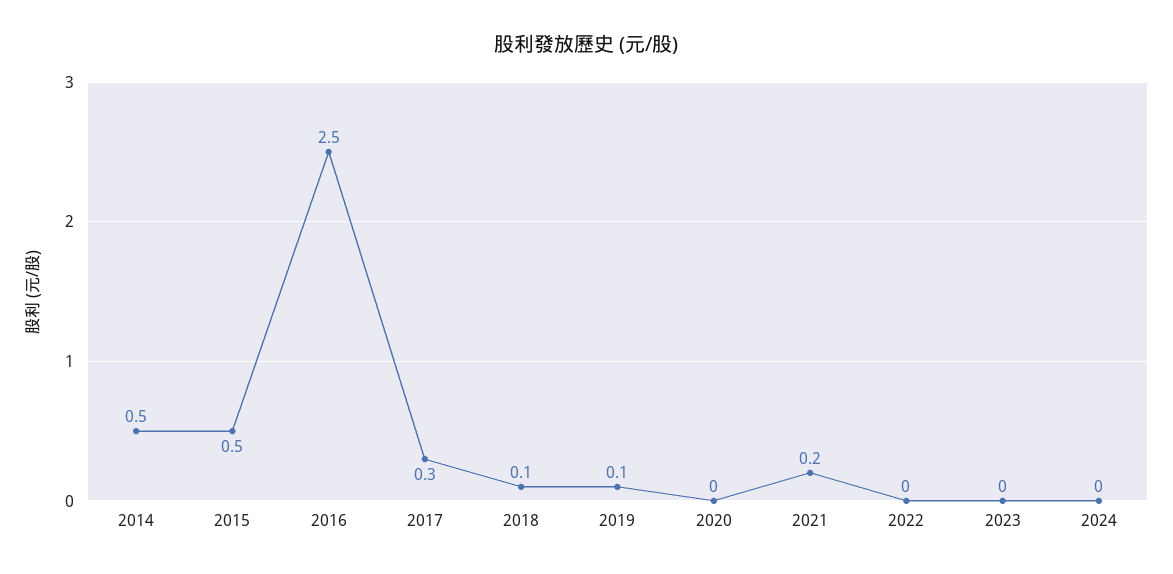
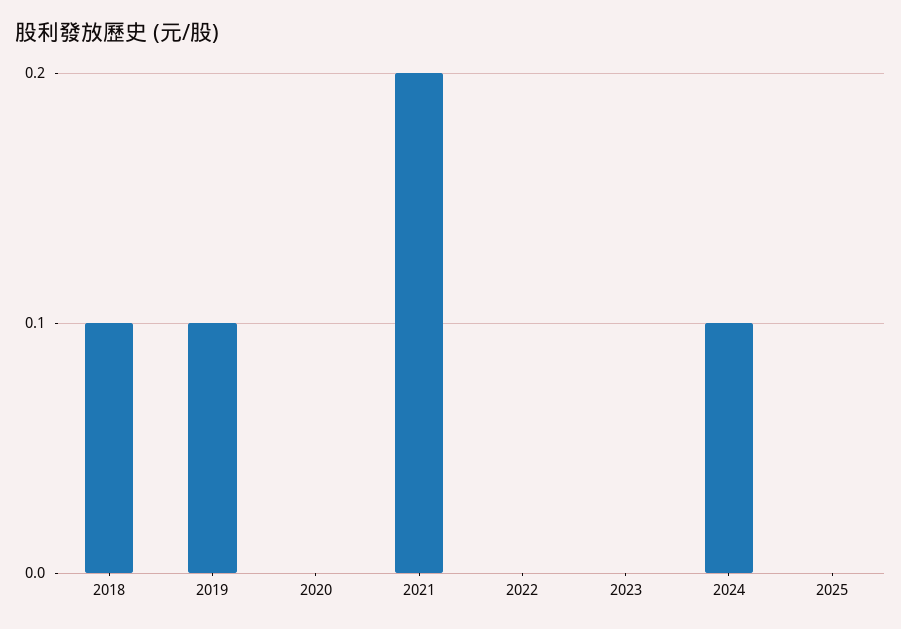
2014: 0.5 -> none
2015: 0.5 -> none
2016: 2.5 -> none
2017: 0.3 -> none
2024: 0 -> 0.1
2025: none -> 0

